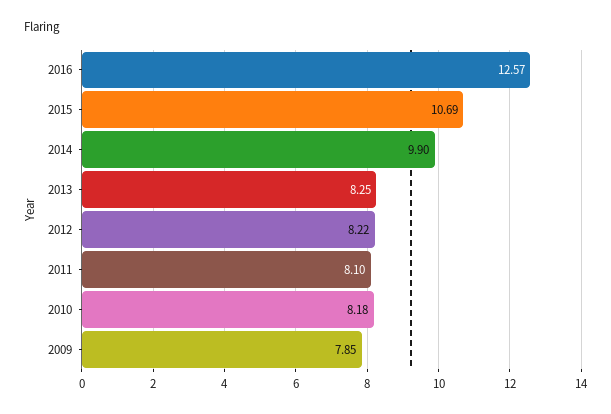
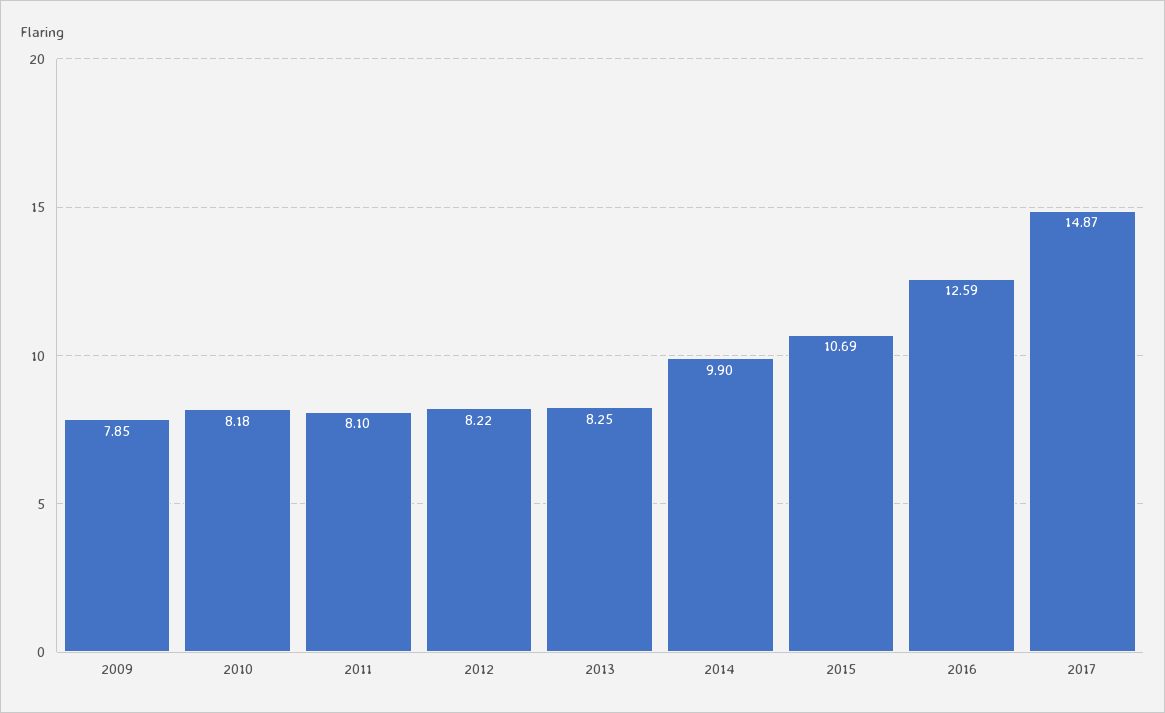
2016: 12.57 -> 12.59
2017: none -> 14.87

